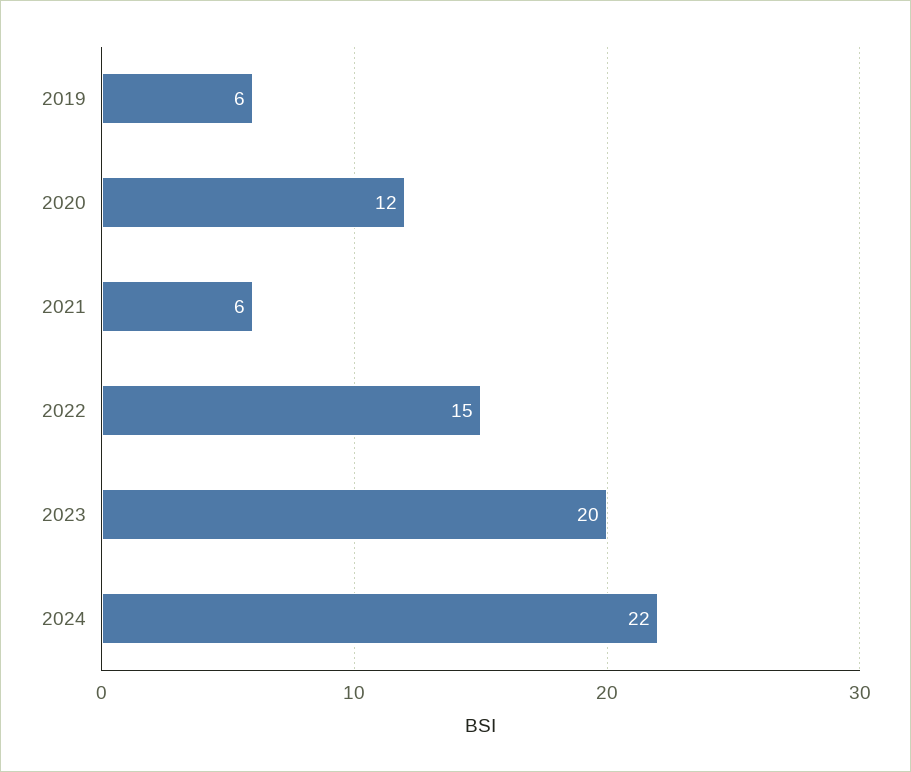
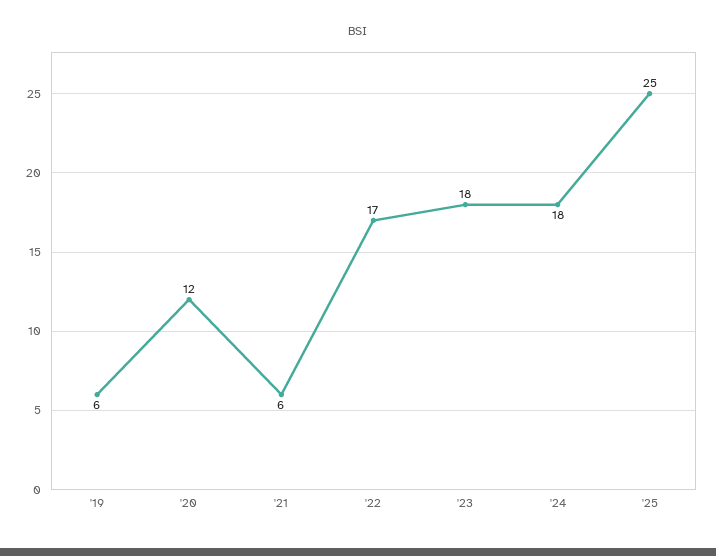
2022: 15 -> 17
2023: 20 -> 18
2024: 22 -> 18
'25: none -> 25

